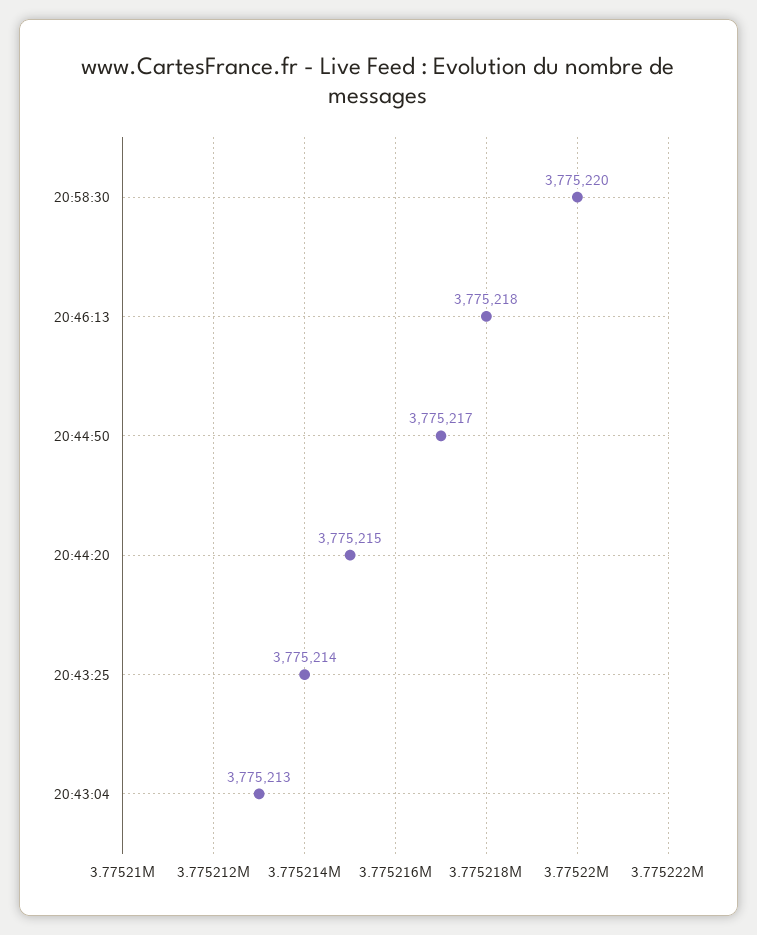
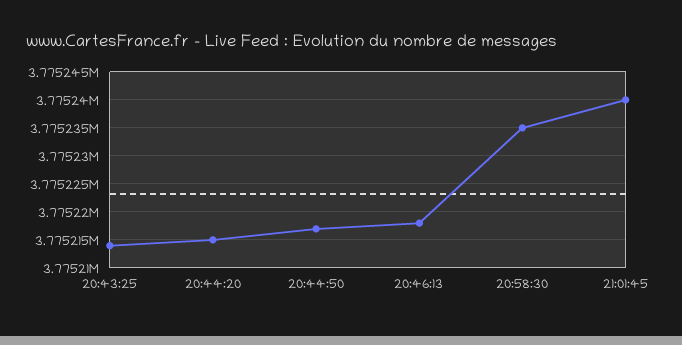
20:58:30: 3775220 -> 3775235
20:43:04: 3775213 -> none
21:01:45: none -> 3775240

